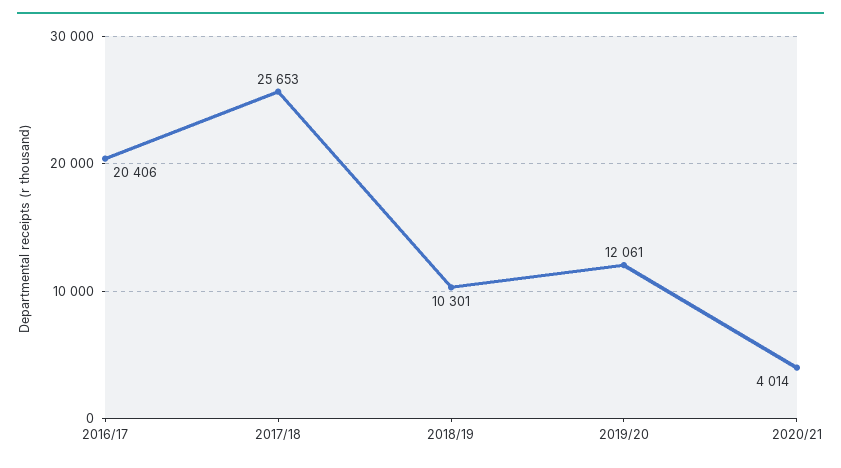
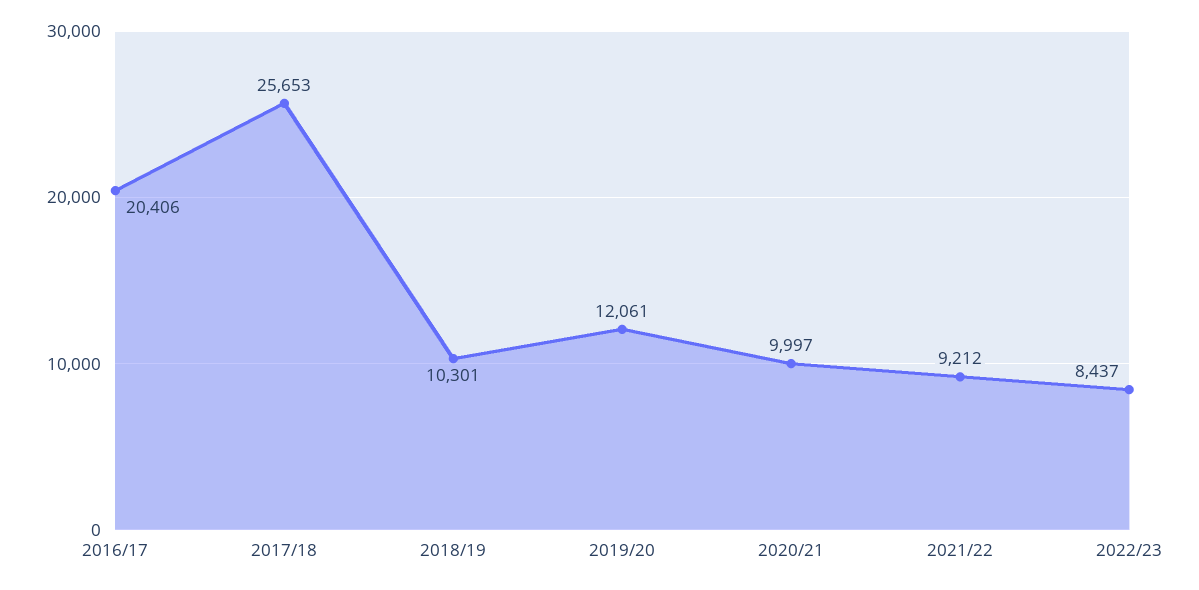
2020/21: 4014 -> 9997
2021/22: none -> 9212
2022/23: none -> 8437

